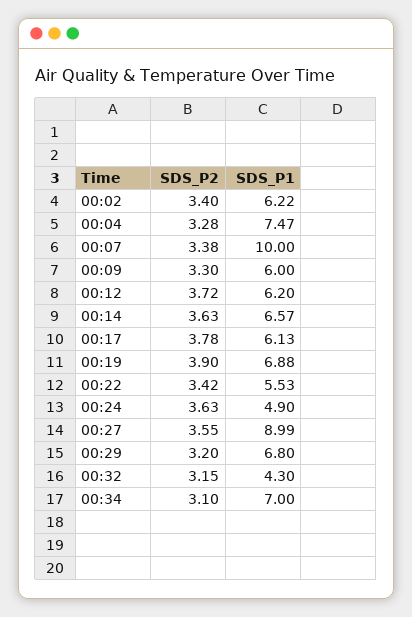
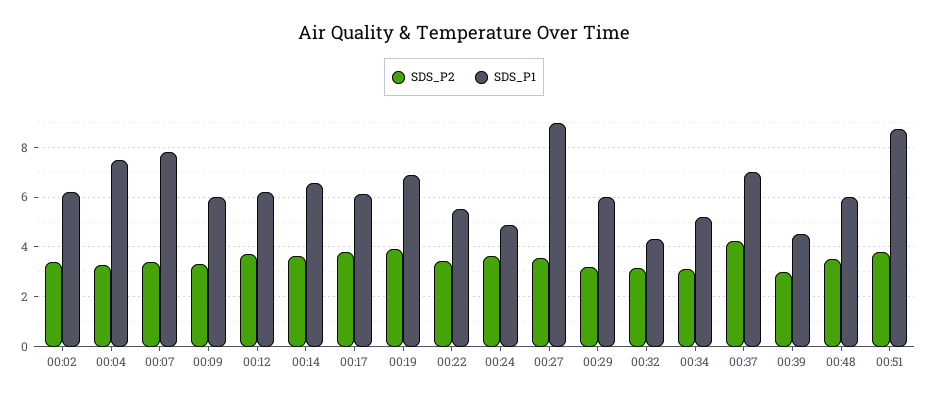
SDS_P1, 00:07: 10 -> 7.75
SDS_P1, 00:29: 6.8 -> 6
SDS_P1, 00:34: 7 -> 5.25
SDS_P2, 00:37: none -> 4.25
SDS_P1, 00:37: none -> 7
SDS_P2, 00:39: none -> 3
SDS_P1, 00:39: none -> 4.5
SDS_P2, 00:48: none -> 3.5
SDS_P1, 00:48: none -> 6
SDS_P2, 00:51: none -> 3.75
SDS_P1, 00:51: none -> 8.75

